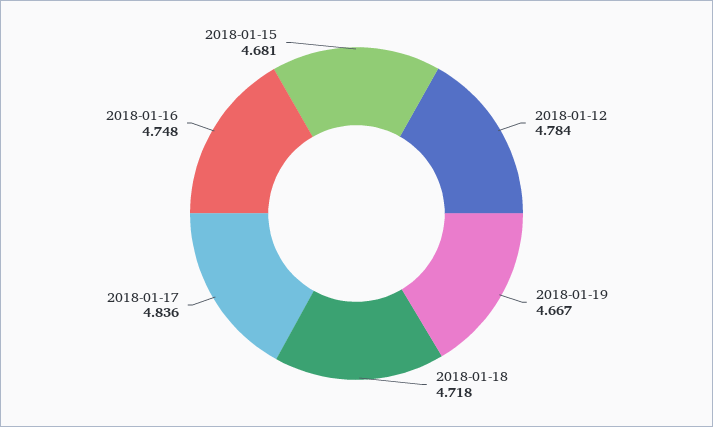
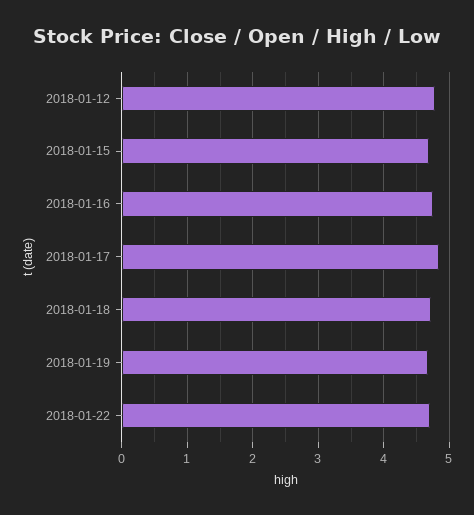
2018-01-22: none -> 4.7

